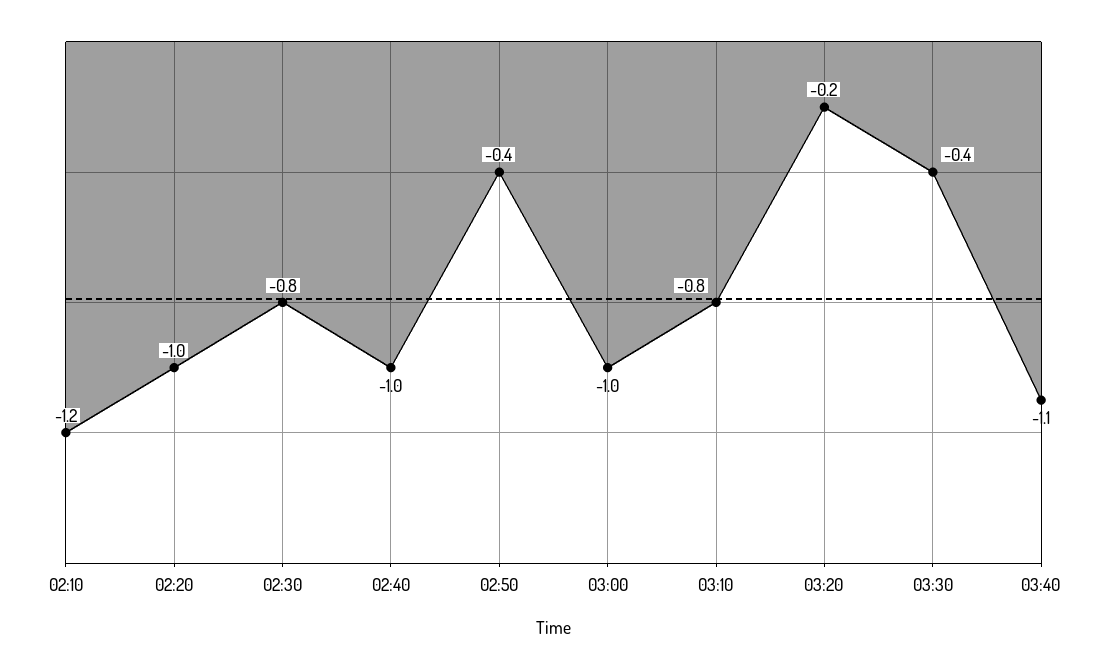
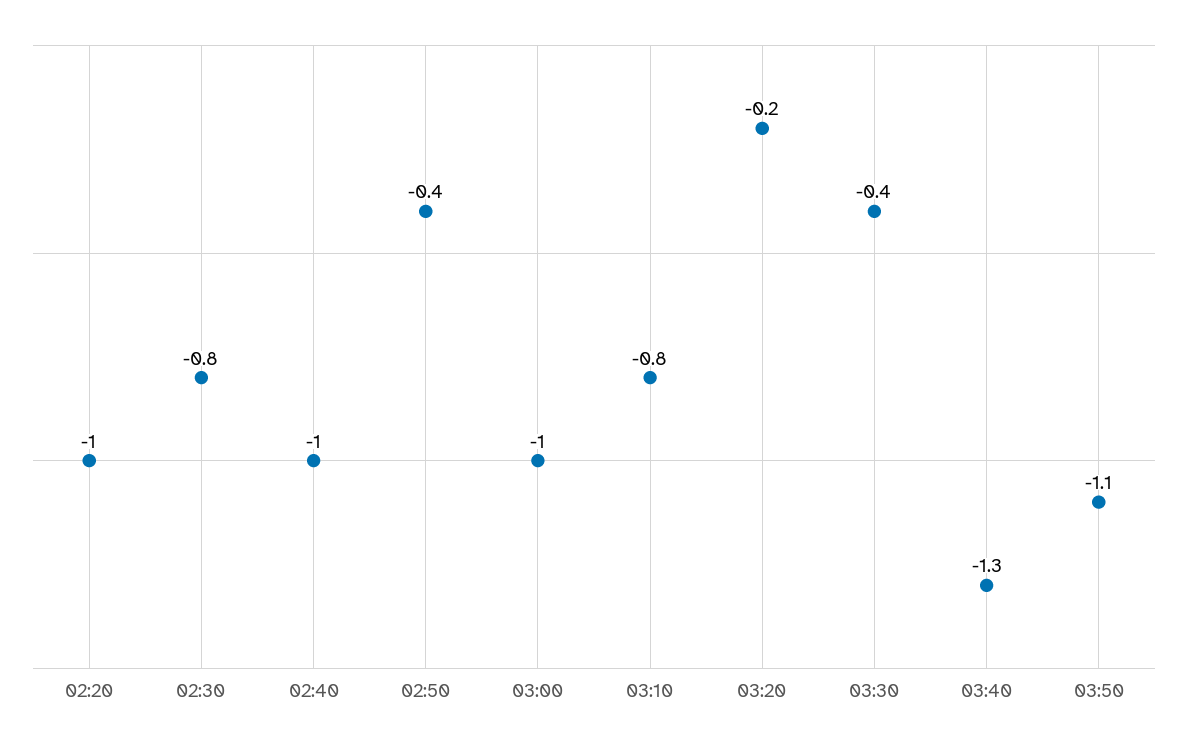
02:10: -1.2 -> none
03:40: -1.1 -> -1.3
03:50: none -> -1.1

